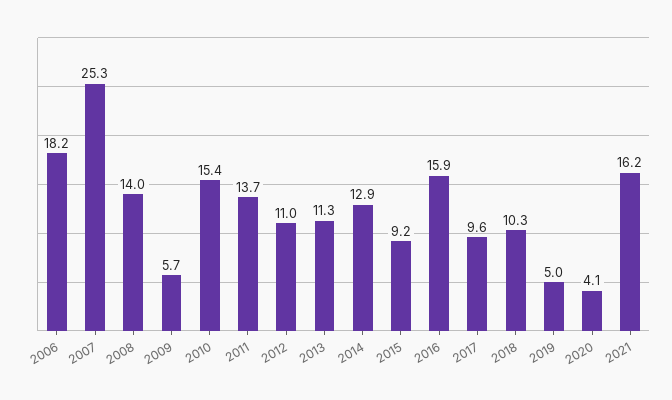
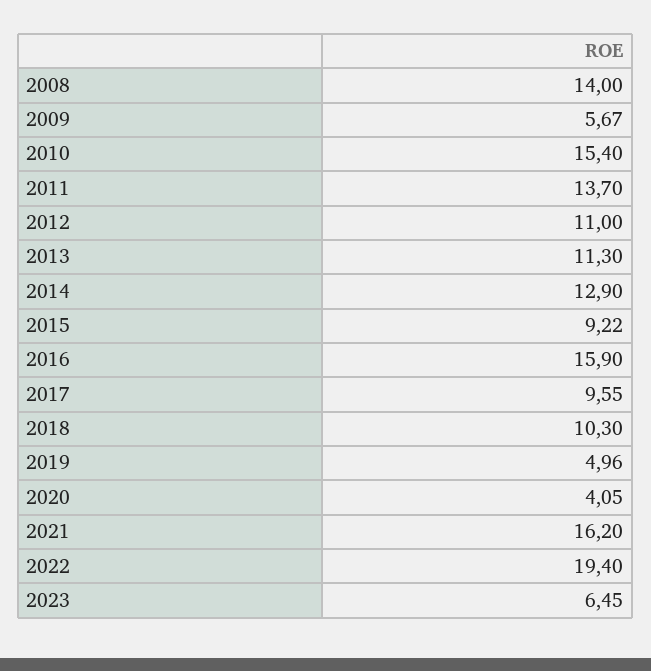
2006: 18.2 -> none
2007: 25.3 -> none
2022: none -> 19.4
2023: none -> 6.45

